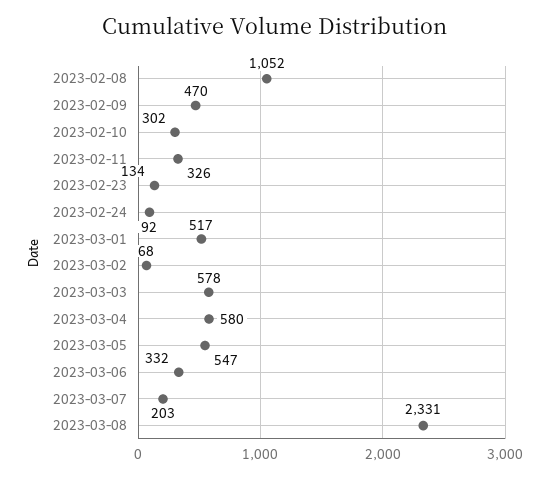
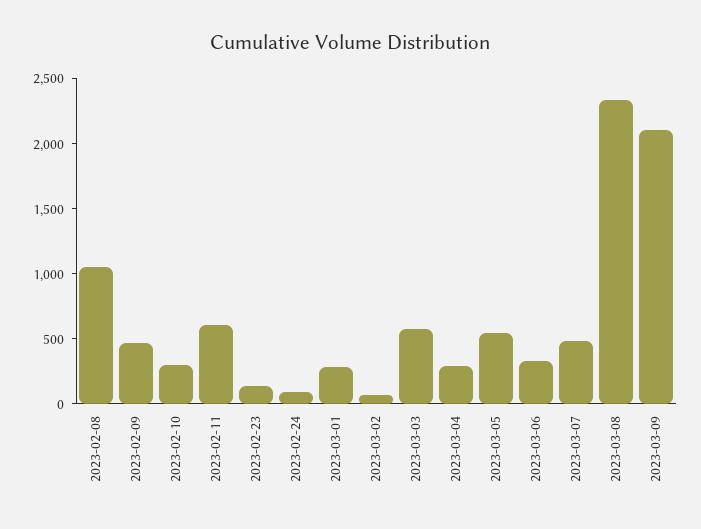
2023-02-11: 326 -> 600
2023-03-01: 517 -> 300
2023-03-04: 580 -> 300
2023-03-07: 203 -> 500
2023-03-09: none -> 2100

